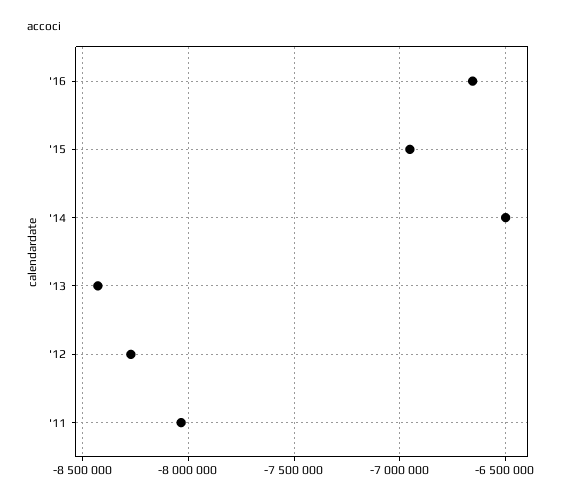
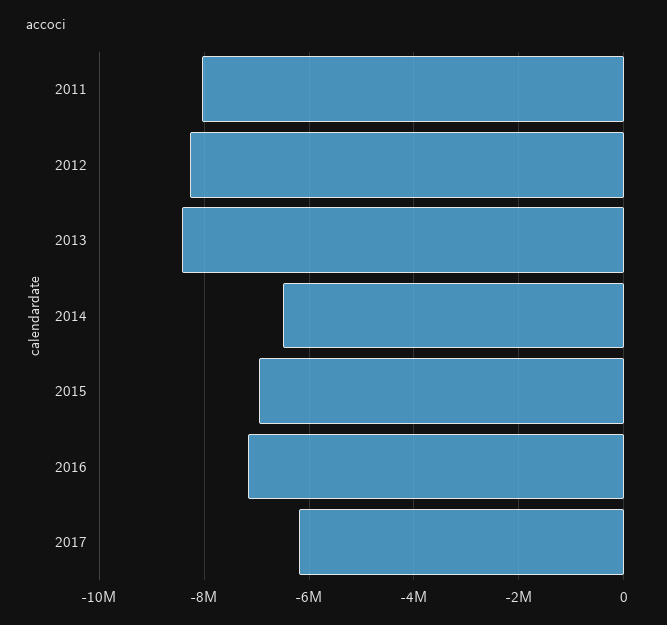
'16: -6650000 -> -7200000
2017: none -> -6200000

